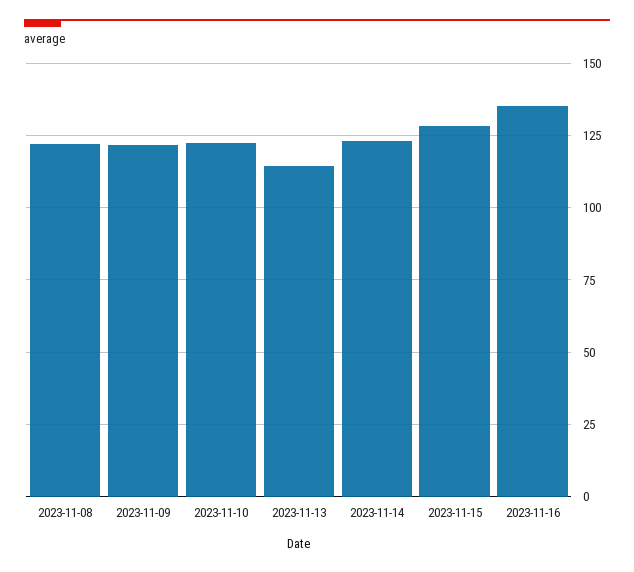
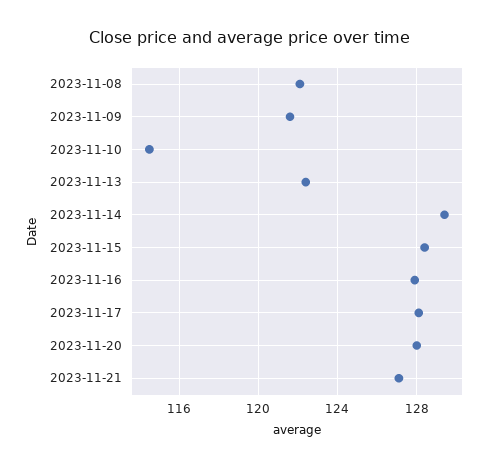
2023-11-10: 122.5 -> 114.5
2023-11-13: 115 -> 122.5
2023-11-14: 122.5 -> 129.5
2023-11-16: 135 -> 128
2023-11-17: none -> 128
2023-11-20: none -> 128
2023-11-21: none -> 127

